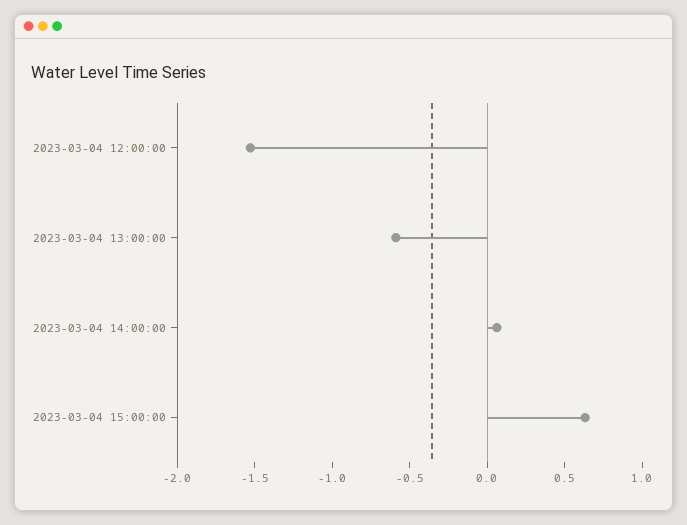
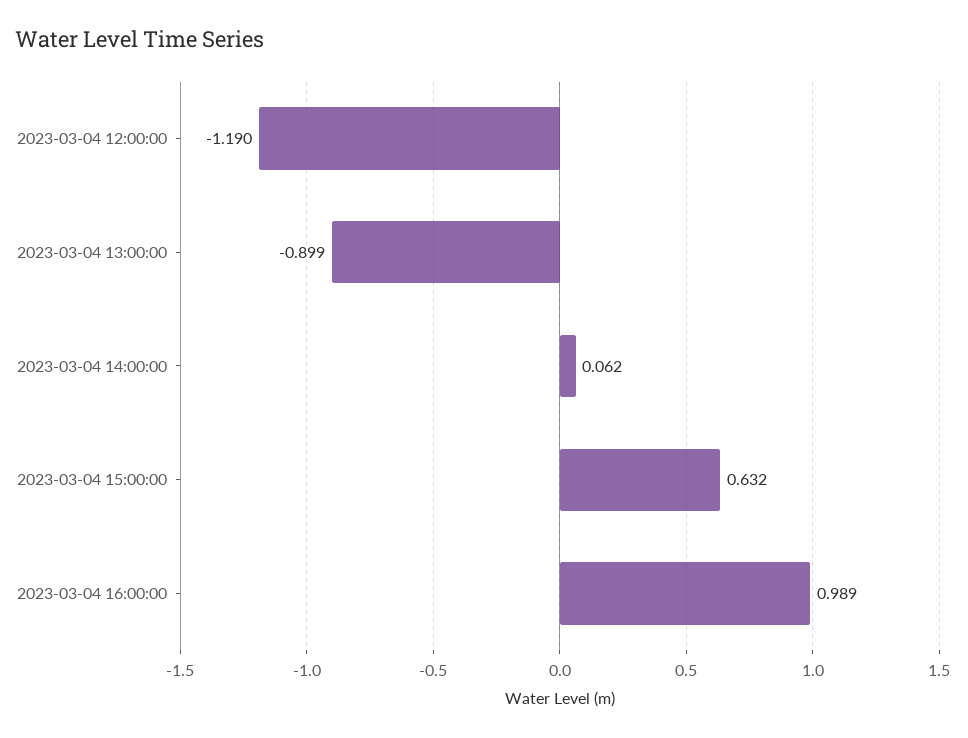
2023-03-04 12:00:00: -1.5 -> -1.19
2023-03-04 13:00:00: -0.6 -> -0.899
2023-03-04 16:00:00: none -> 0.989

